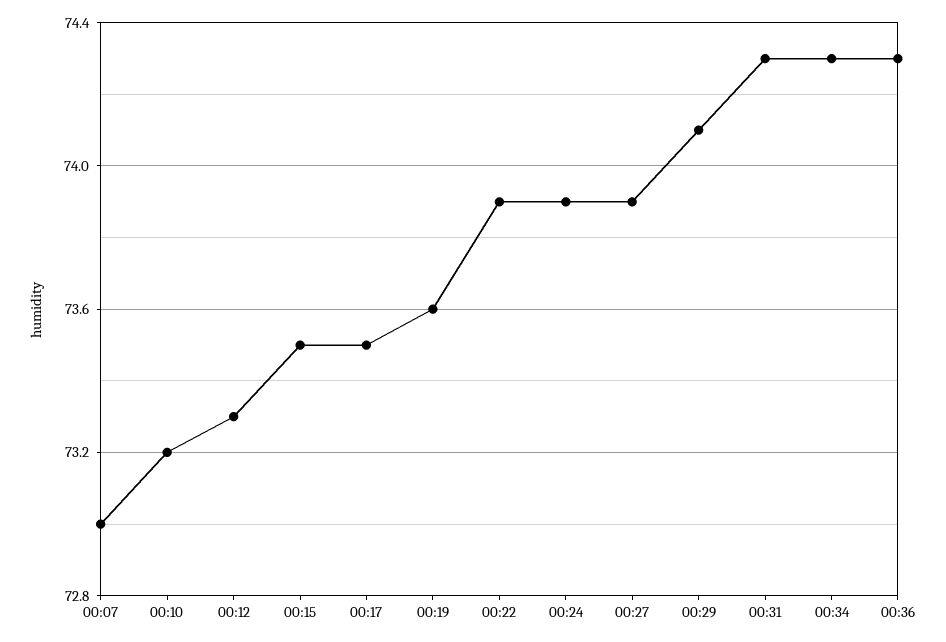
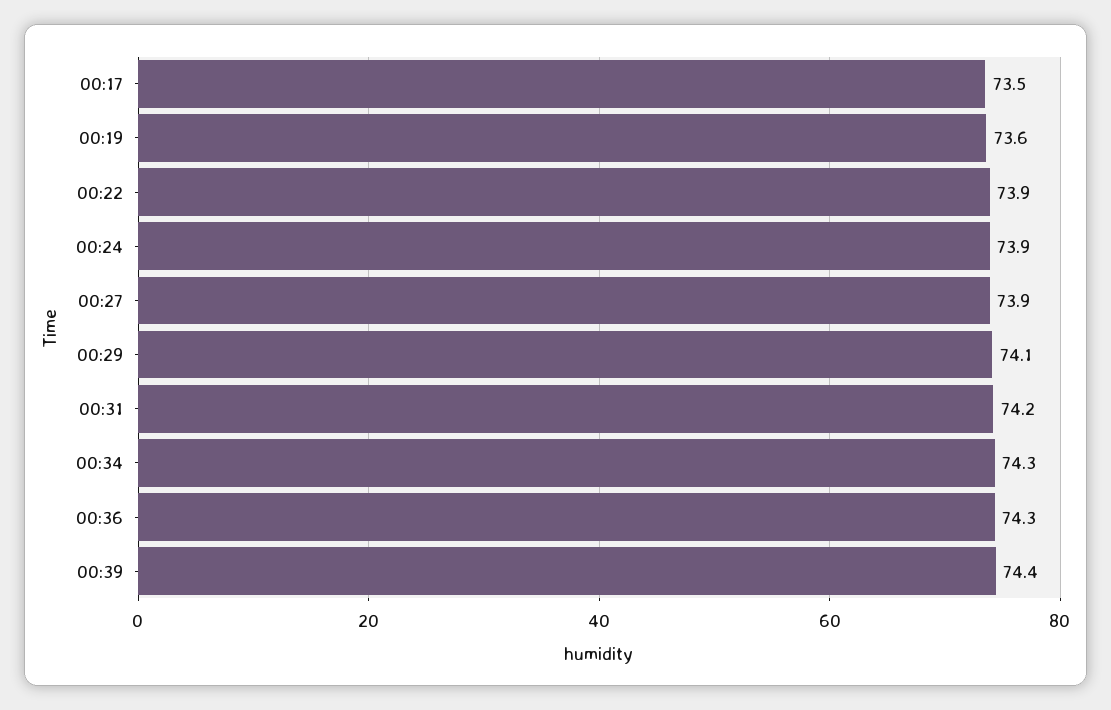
00:07: 73 -> none
00:10: 73.2 -> none
00:12: 73.3 -> none
00:15: 73.5 -> none
00:31: 74.3 -> 74.2
00:39: none -> 74.4

